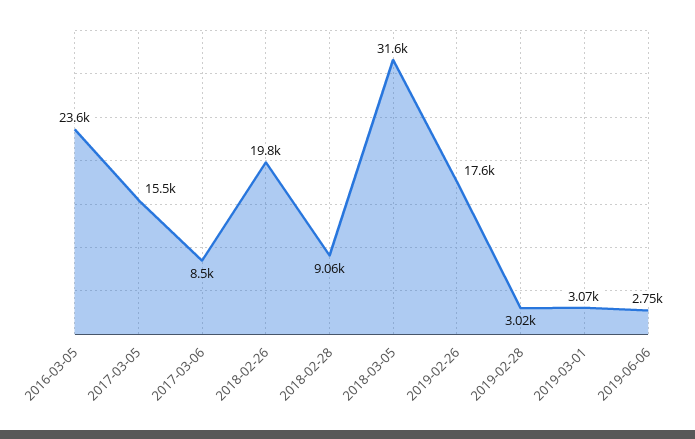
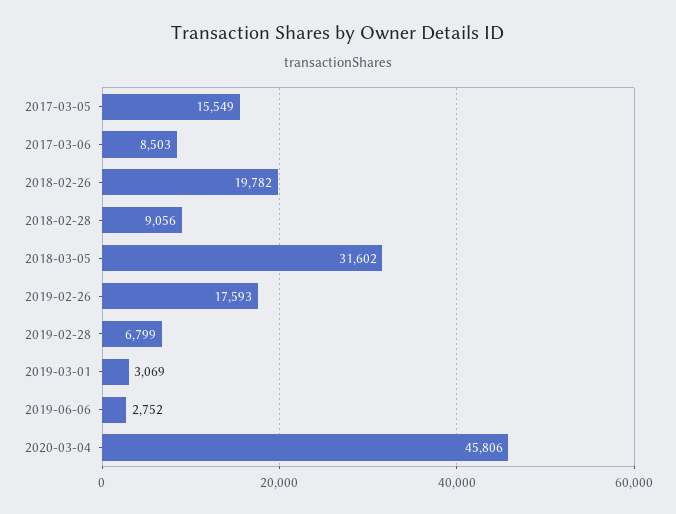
2016-03-05: 23600 -> none
2019-02-28: 3020 -> 6799
2020-03-04: none -> 45806

